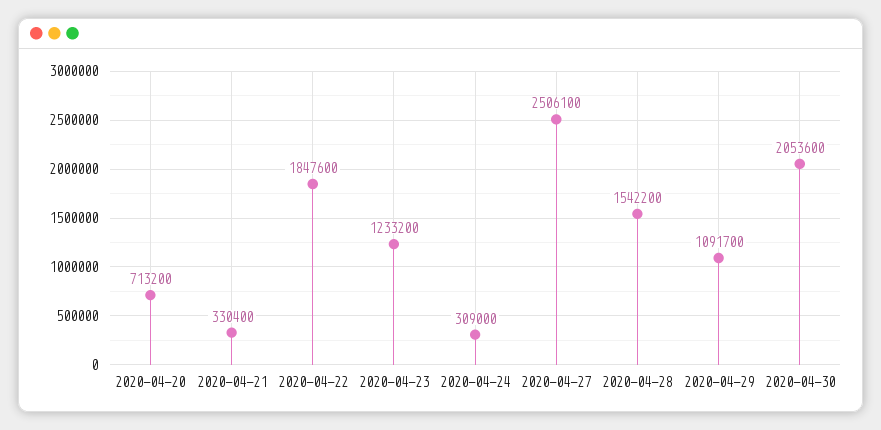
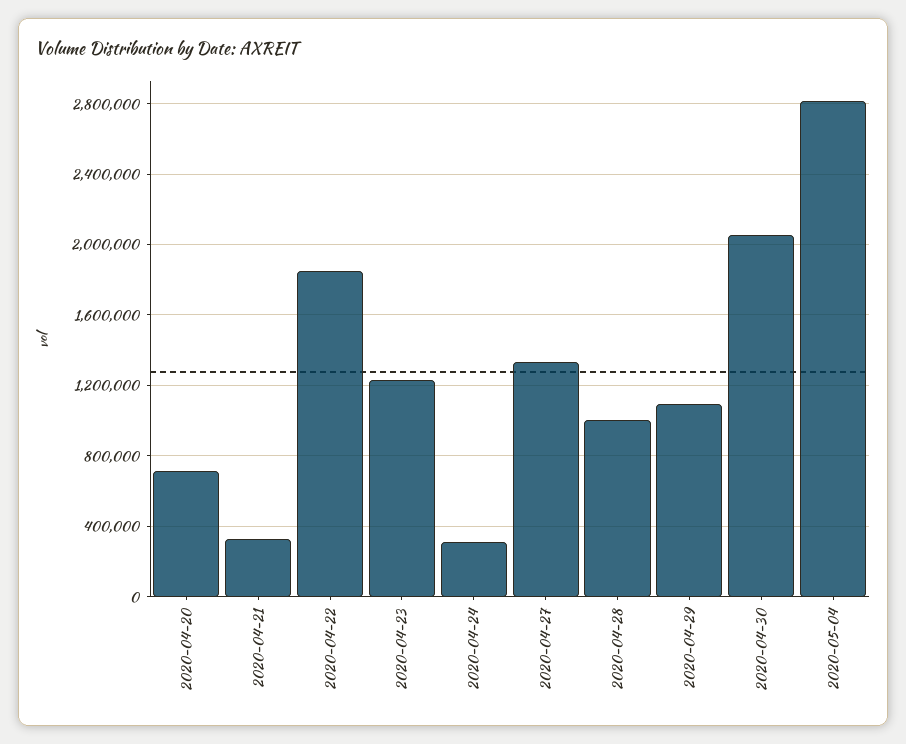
2020-04-27: 2506100 -> 1350000
2020-04-28: 1542200 -> 1000000
2020-05-04: none -> 2800000

